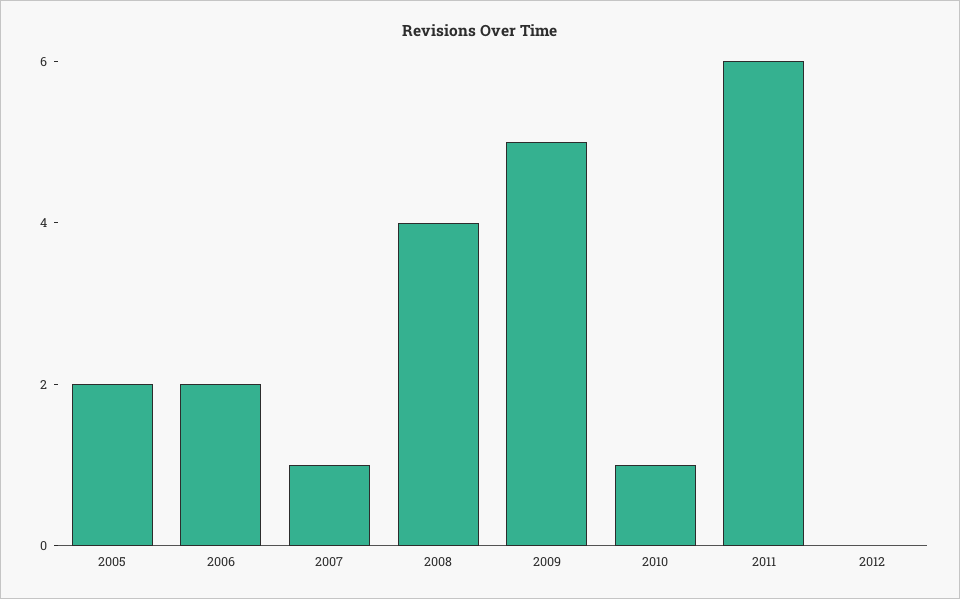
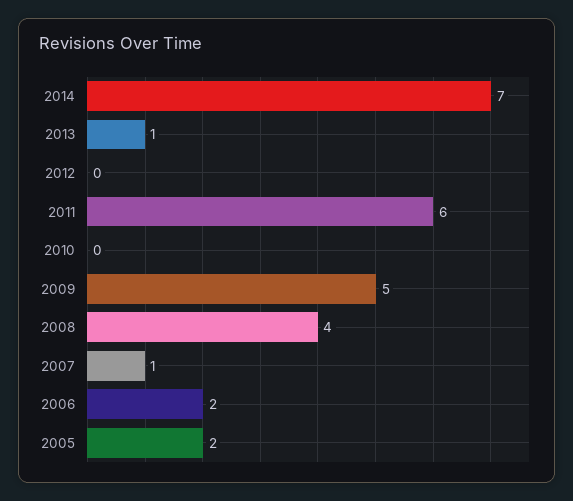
2010: 1 -> 0
2014: none -> 7
2013: none -> 1

